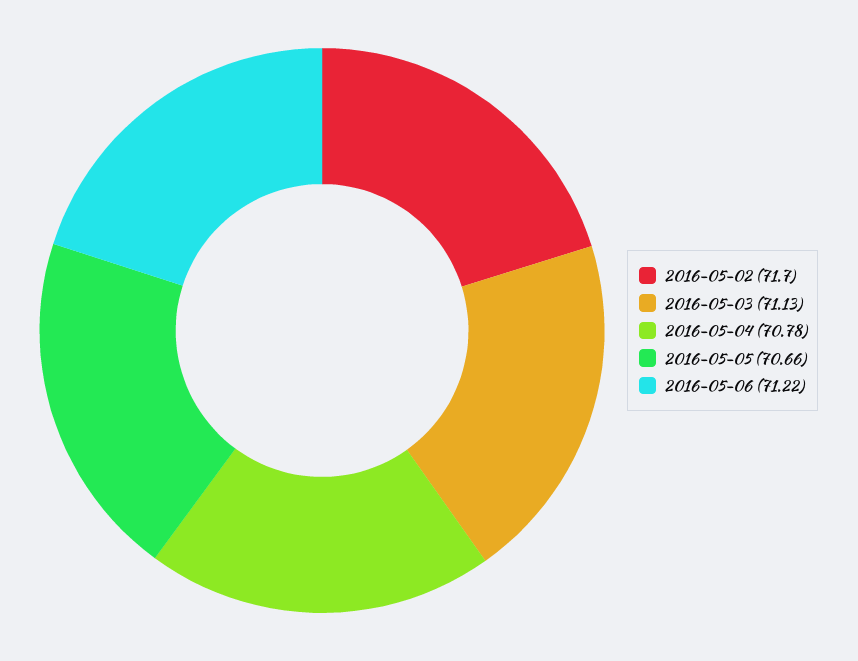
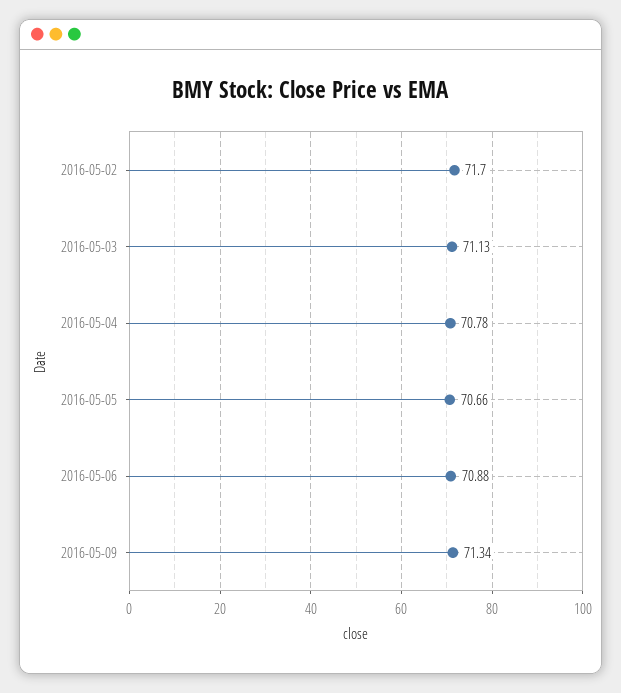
2016-05-06: 71.22 -> 70.88
2016-05-09: none -> 71.34

